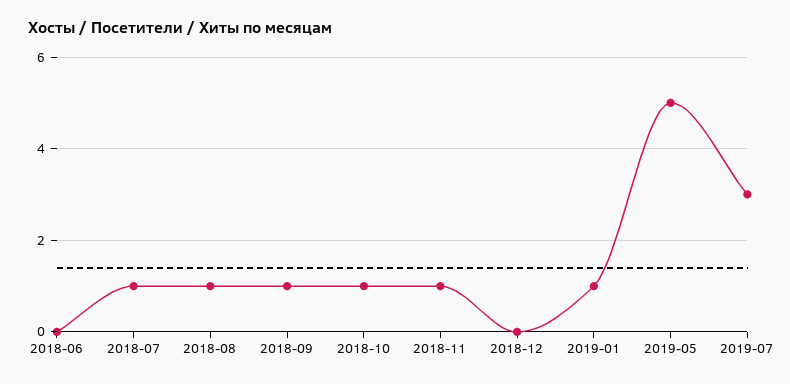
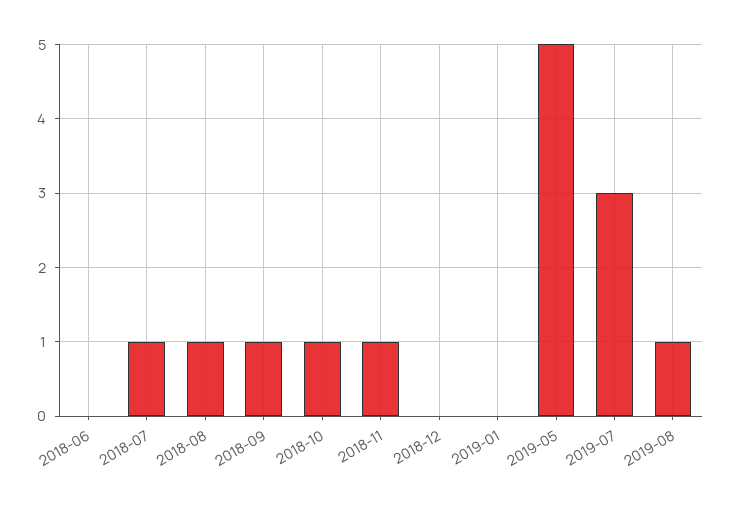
2019-01: 1 -> 0
2019-08: none -> 1

